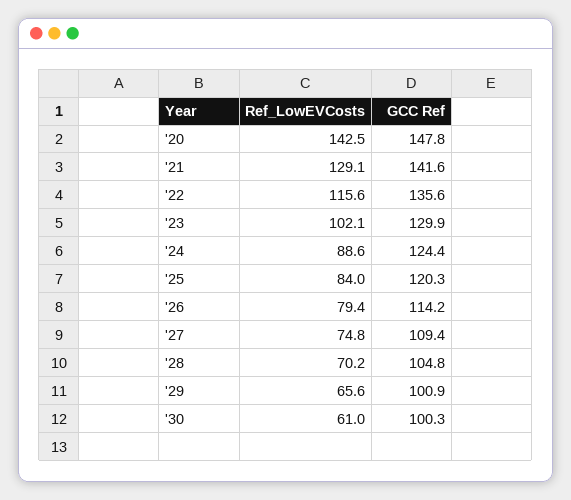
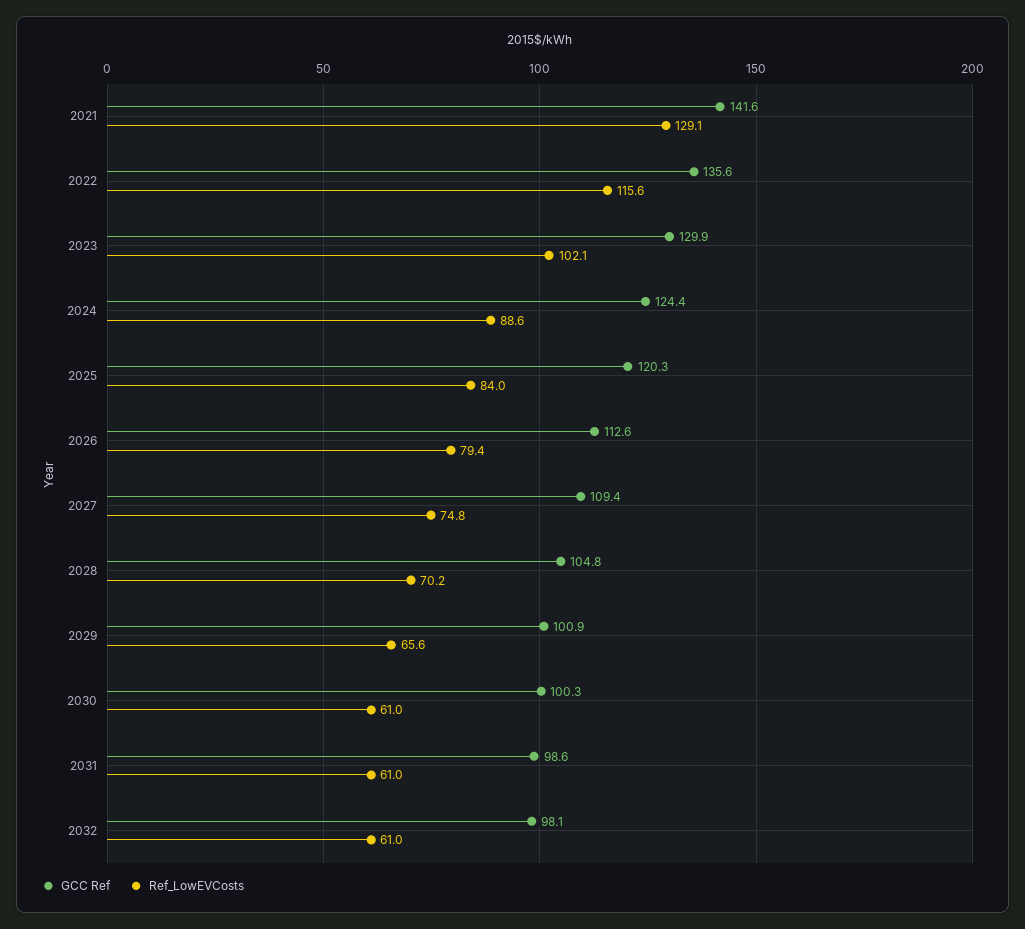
Ref_LowEVCosts, '20: 142.5 -> none
GCC Ref, '20: 147.8 -> none
GCC Ref, '26: 114.2 -> 112.6
GCC Ref, 2031: none -> 98.6
Ref_LowEVCosts, 2031: none -> 61
GCC Ref, 2032: none -> 98.1
Ref_LowEVCosts, 2032: none -> 61

